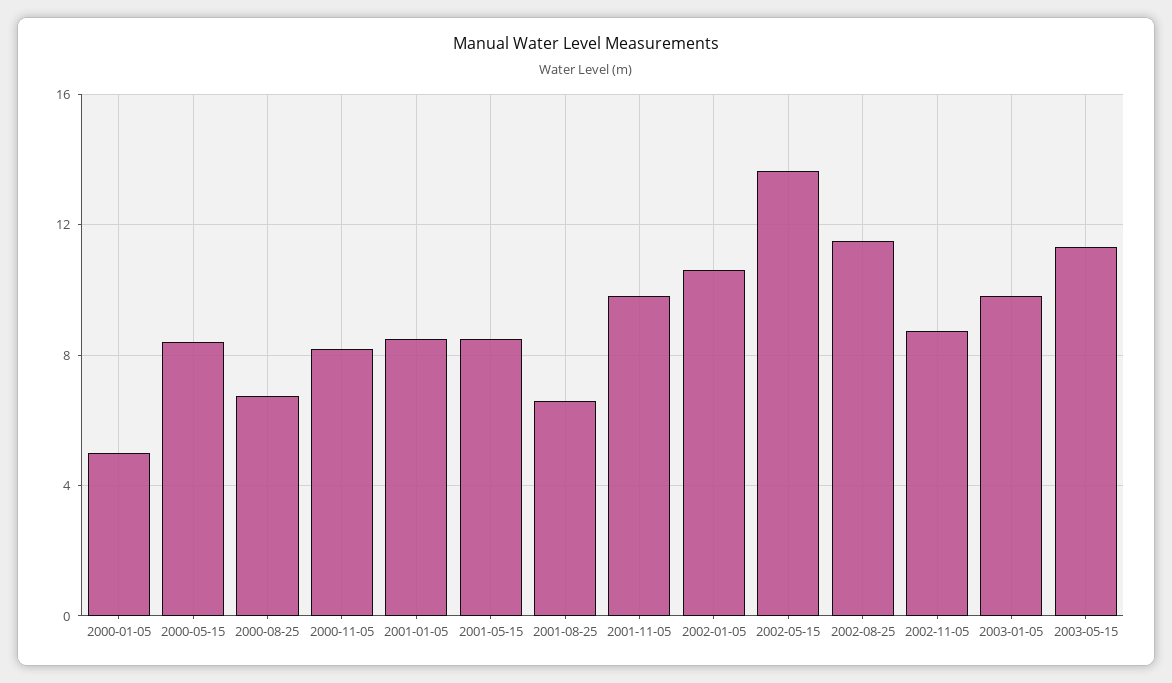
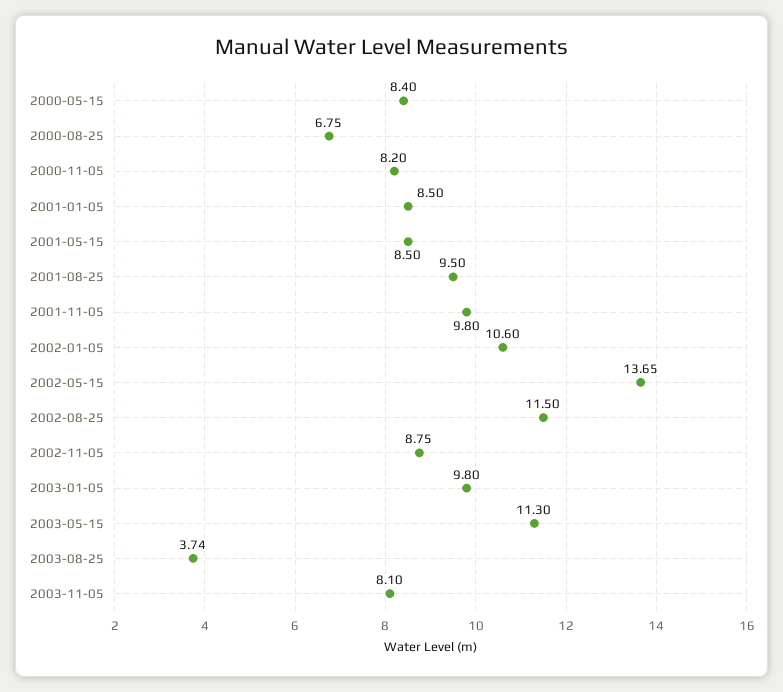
2000-01-05: 5 -> none
2001-08-25: 6.5 -> 9.5
2003-08-25: none -> 3.74
2003-11-05: none -> 8.1

